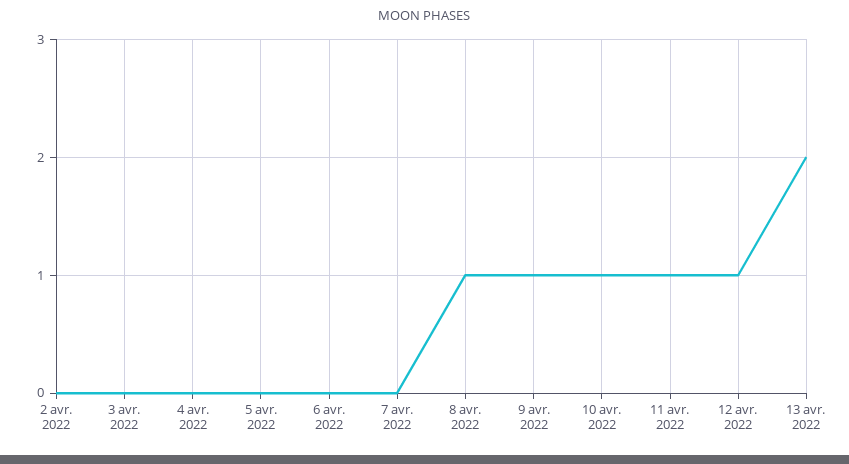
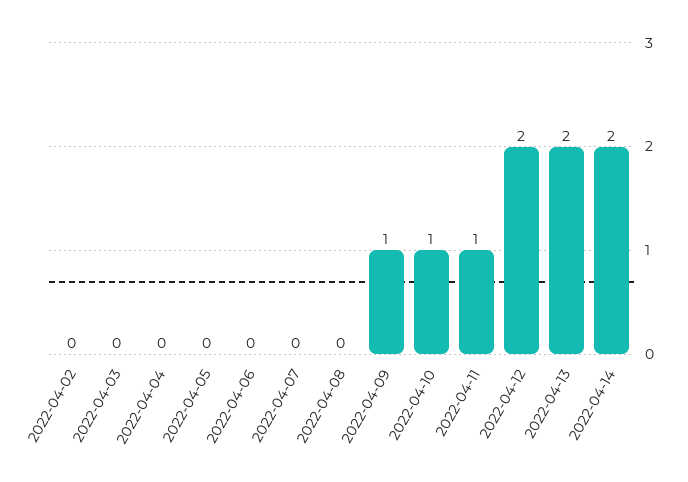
8 avr. 2022: 1 -> 0
12 avr. 2022: 1 -> 2
2022-04-14: none -> 2

